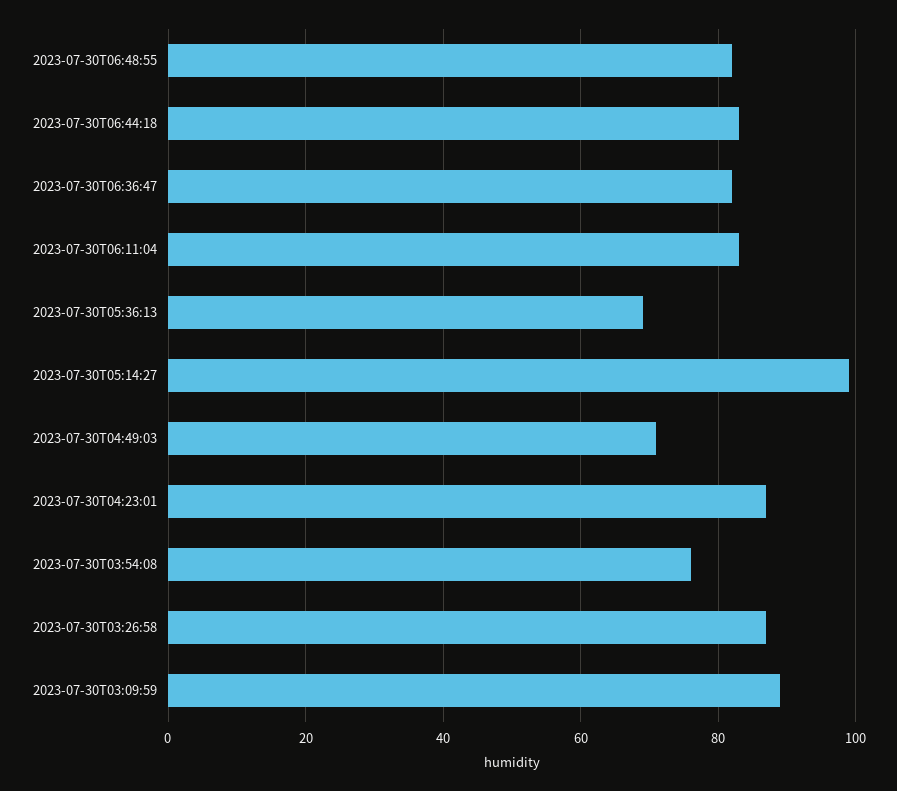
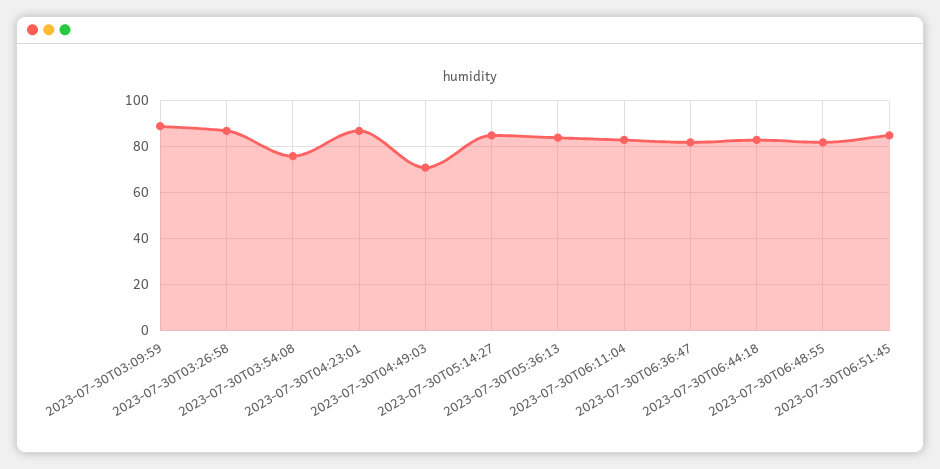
2023-07-30T05:36:13: 70 -> 85
2023-07-30T05:14:27: 100 -> 85
2023-07-30T06:51:45: none -> 85

